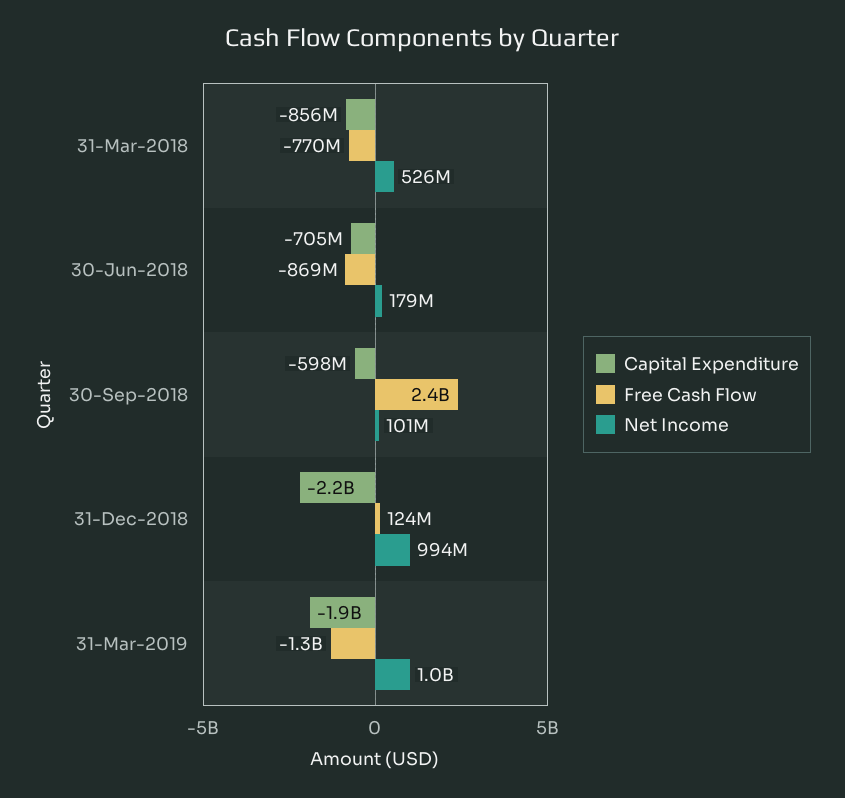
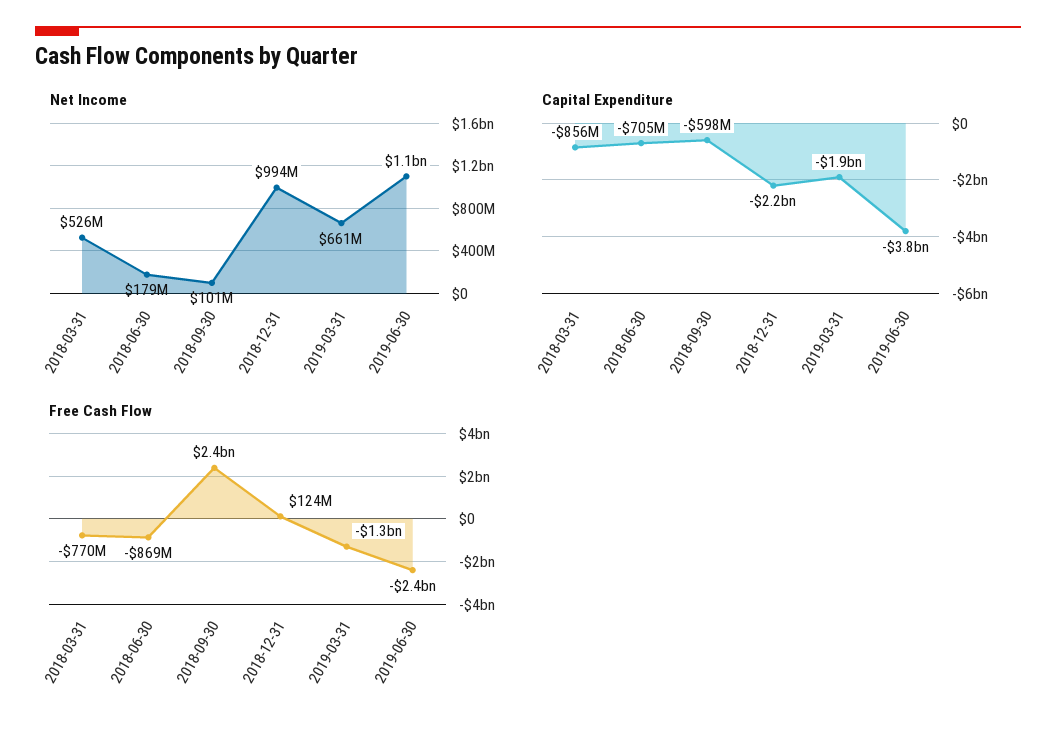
Net Income, 31-Mar-2019: 1000000000 -> 661000000
Net Income, 2019-06-30: none -> 1100000000
Capital Expenditure, 2019-06-30: none -> -3800000000
Free Cash Flow, 2019-06-30: none -> -2400000000

